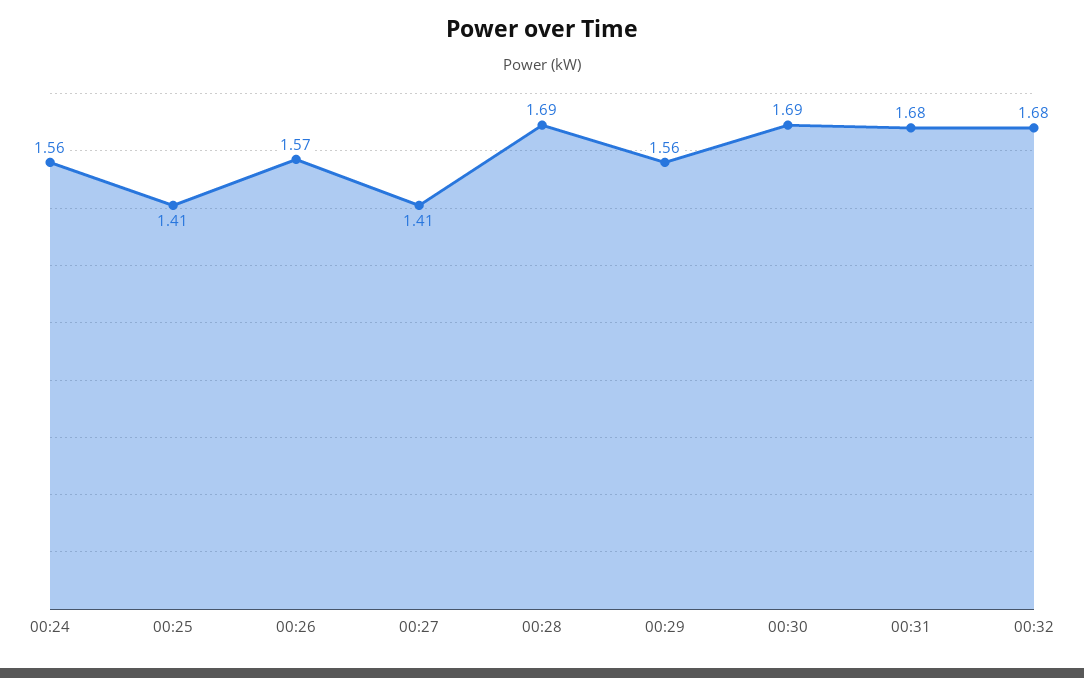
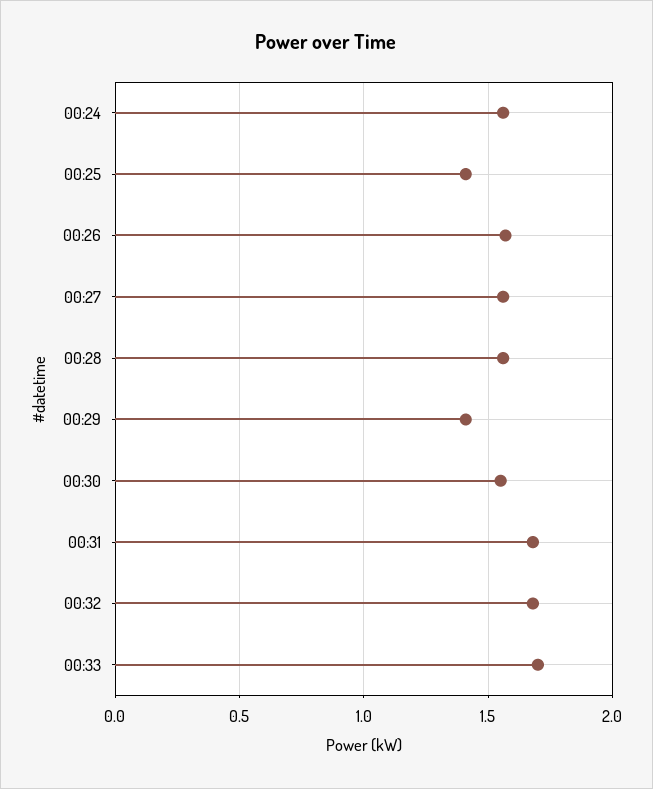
00:27: 1.41 -> 1.55
00:28: 1.69 -> 1.55
00:29: 1.56 -> 1.4
00:30: 1.69 -> 1.55
00:33: none -> 1.7

